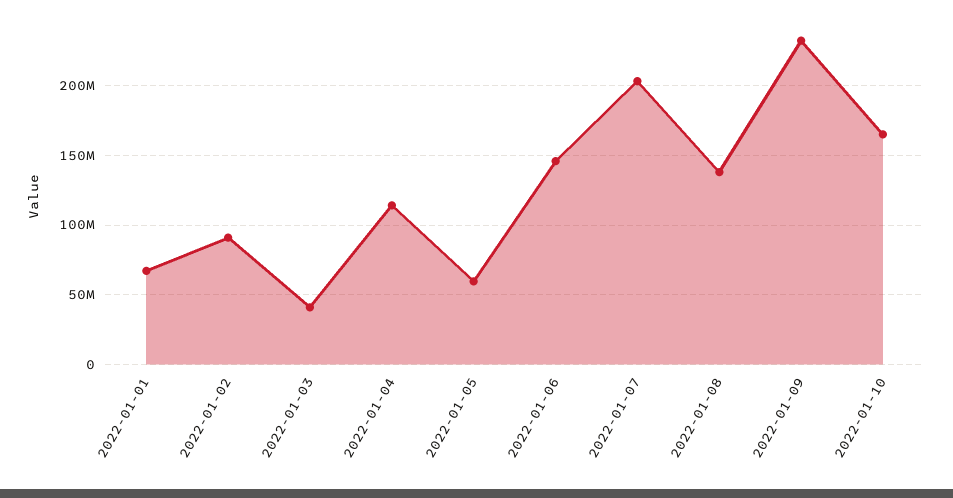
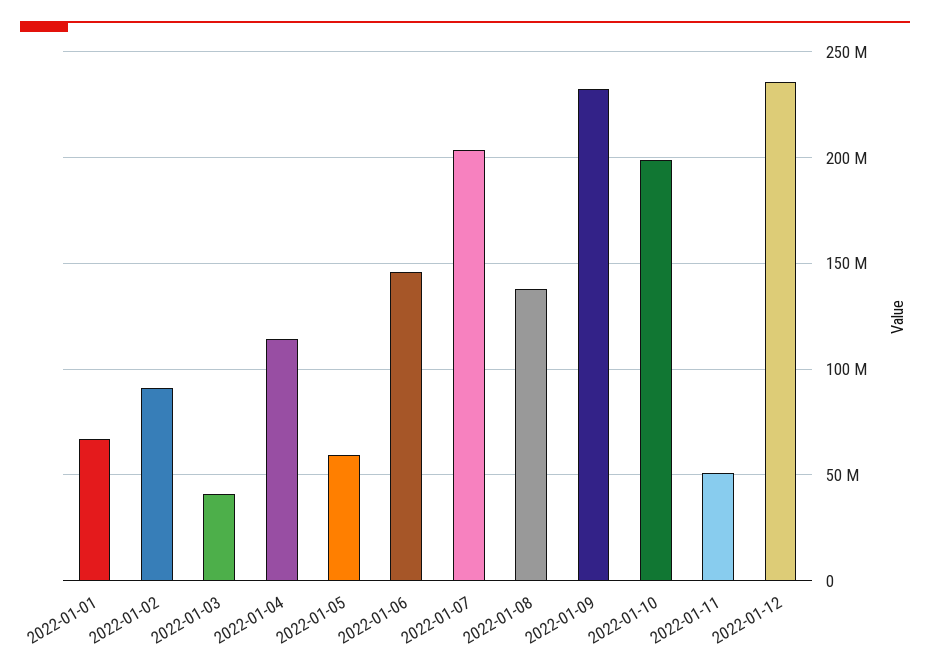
2022-01-10: 165000000 -> 200000000
2022-01-11: none -> 50000000
2022-01-12: none -> 235000000

